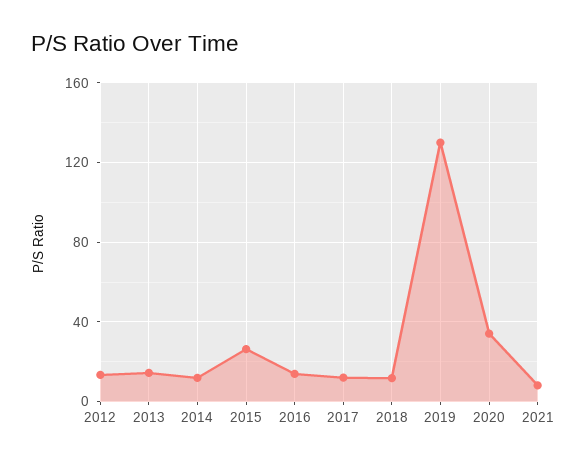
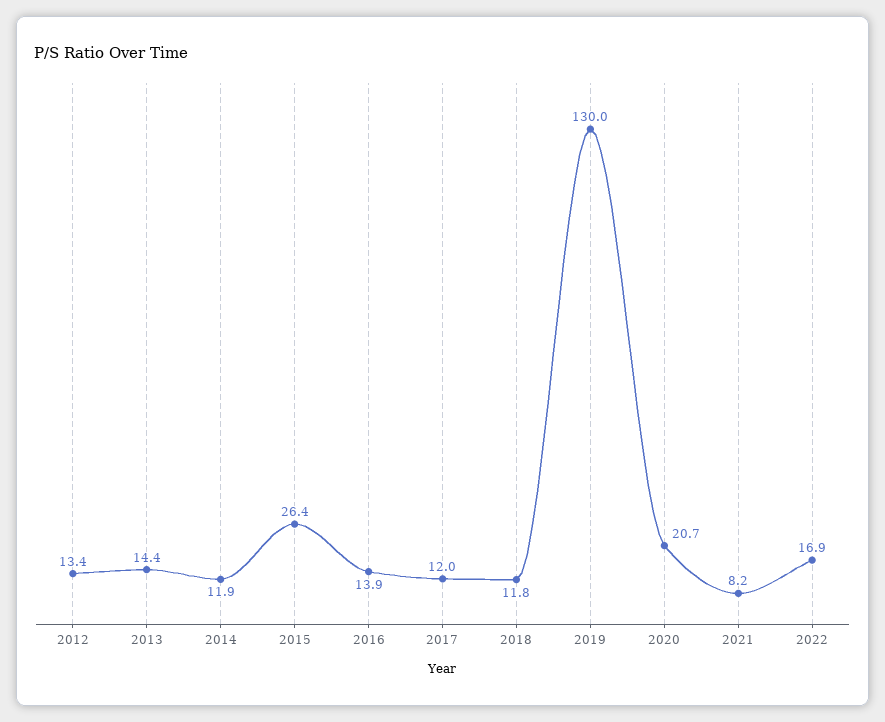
2020: 35 -> 20.7
2022: none -> 16.9

